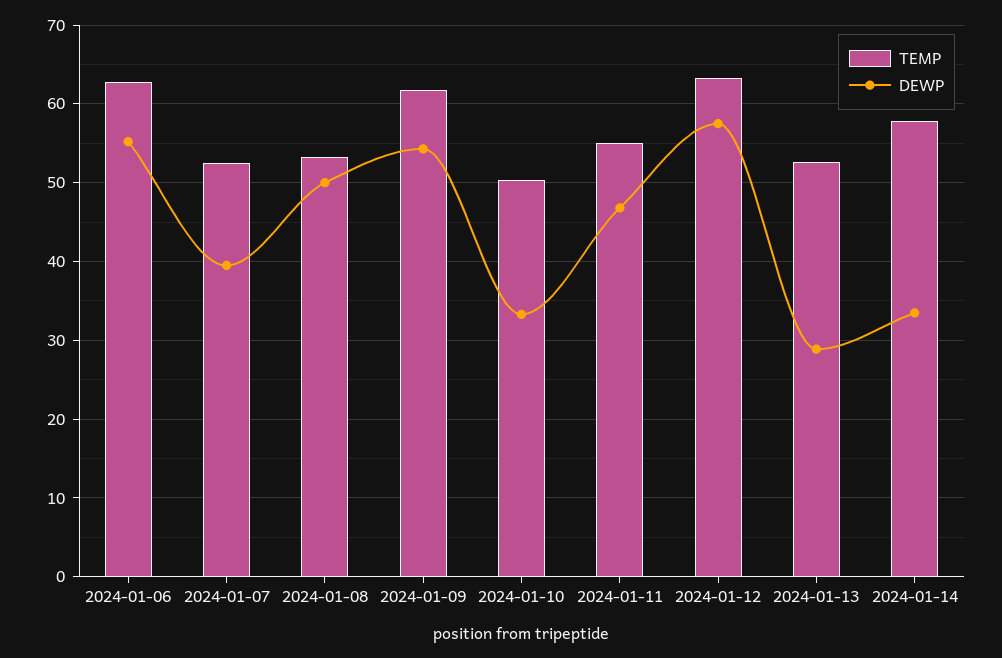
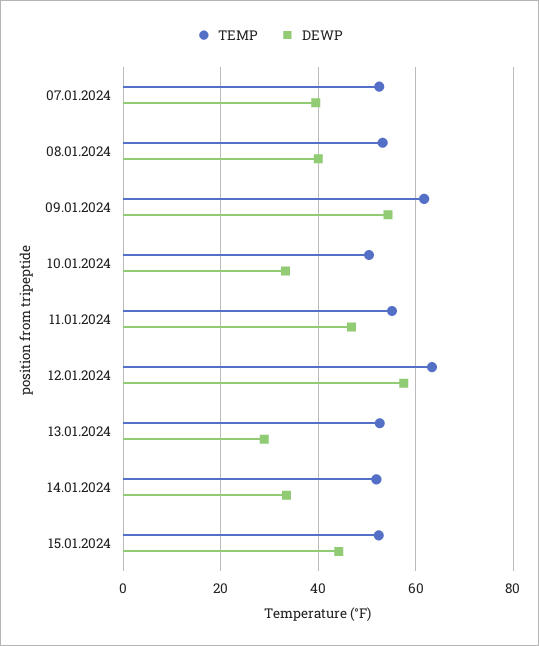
TEMP, 2024-01-06: 63 -> none
DEWP, 2024-01-06: 55 -> none
DEWP, 2024-01-08: 50 -> 40
TEMP, 2024-01-14: 58 -> 52
TEMP, 15.01.2024: none -> 52
DEWP, 15.01.2024: none -> 44

